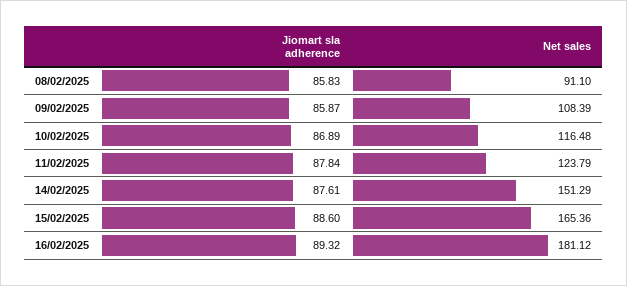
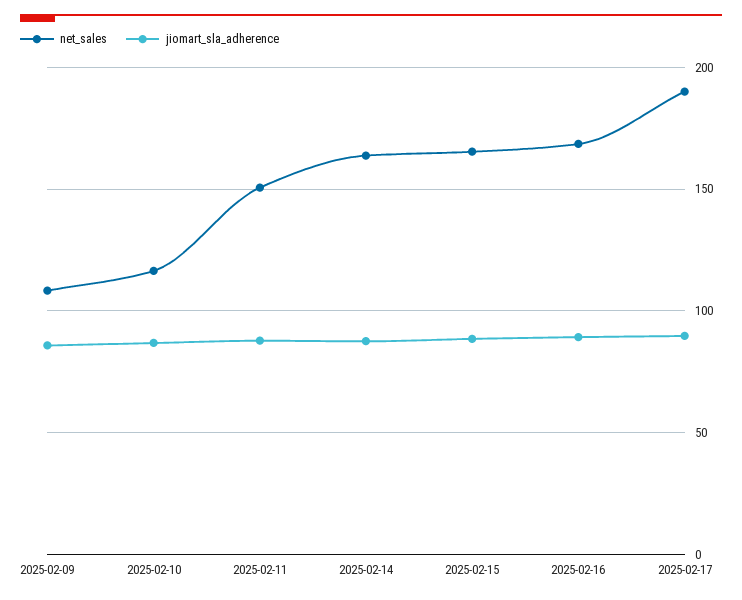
Jiomart sla adherence, 08/02/2025: 85.83 -> none
Net sales, 08/02/2025: 91.1 -> none
Net sales, 11/02/2025: 123.79 -> 150
Net sales, 14/02/2025: 151.29 -> 165
Net sales, 16/02/2025: 181.12 -> 170
Net sales, 2025-02-17: none -> 190
Jiomart sla adherence, 2025-02-17: none -> 90

